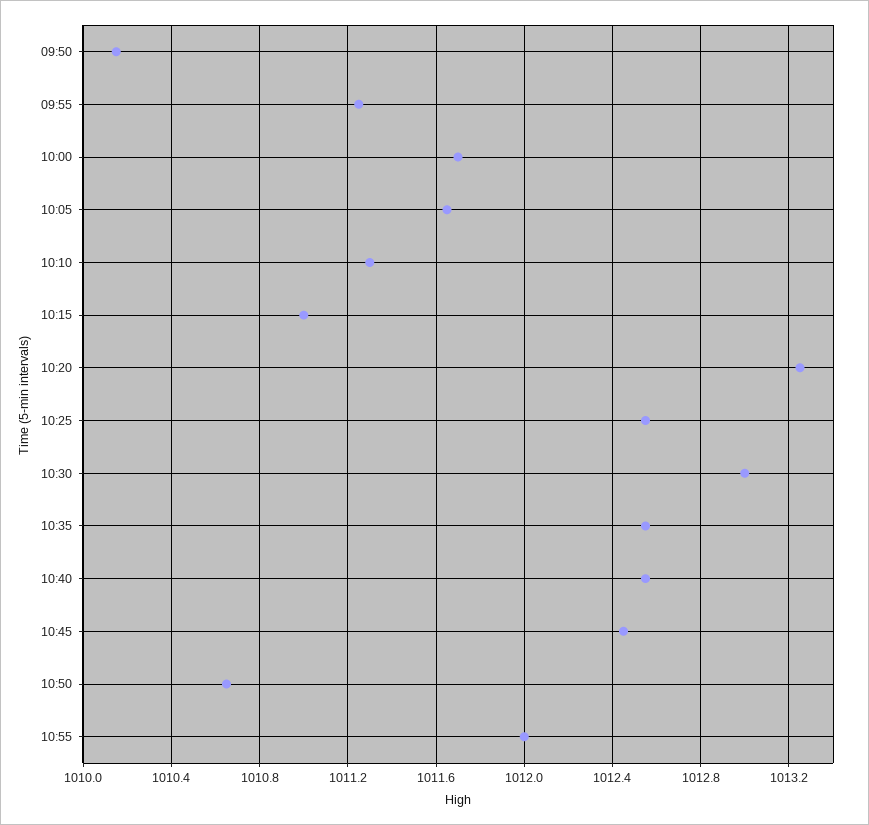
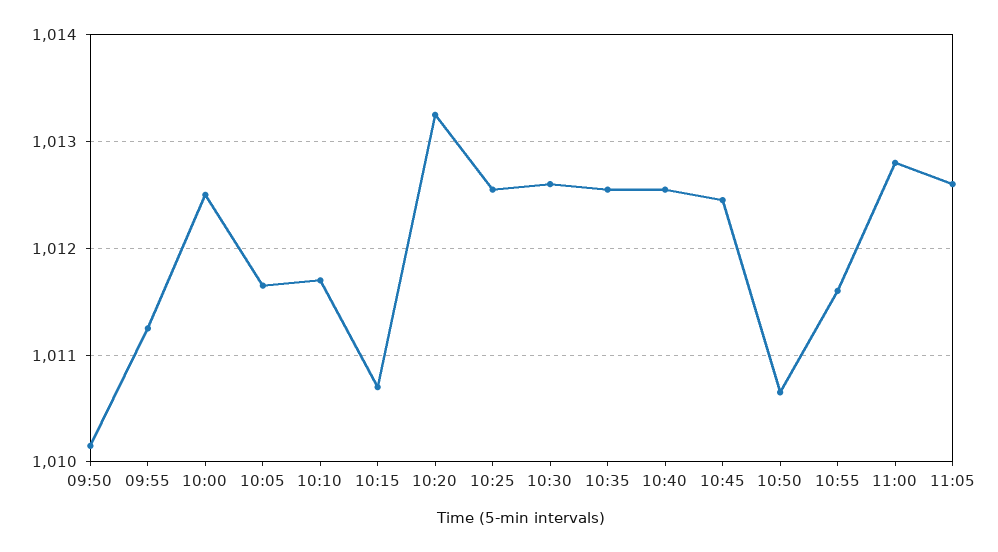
10:00: 1011.7 -> 1012.5
10:10: 1011.3 -> 1011.7
10:15: 1011 -> 1010.7
10:30: 1013 -> 1012.6
10:55: 1012 -> 1011.6
11:00: none -> 1012.8
11:05: none -> 1012.6

